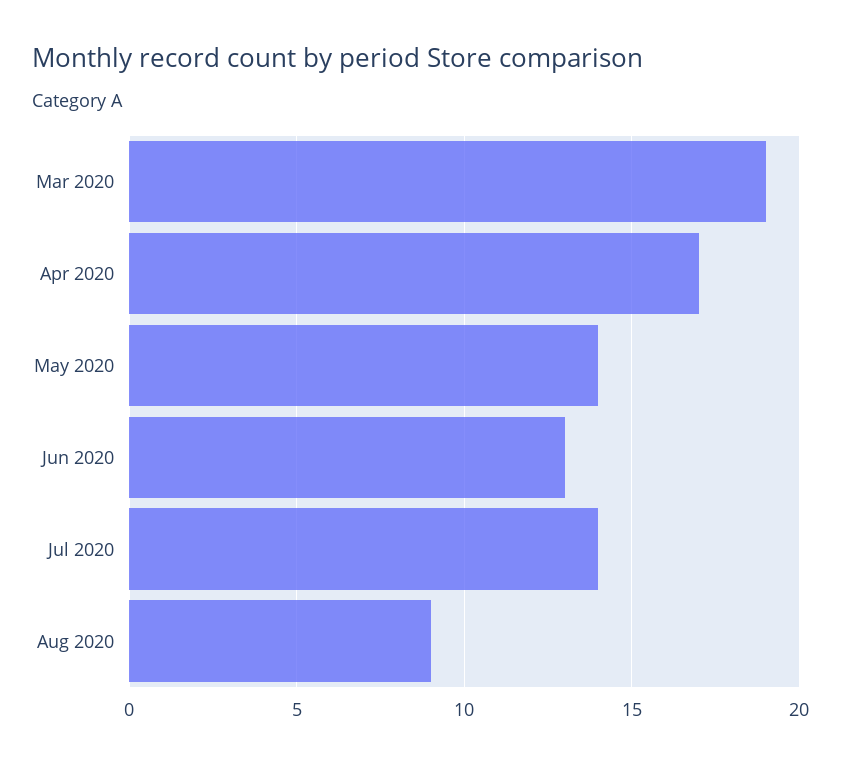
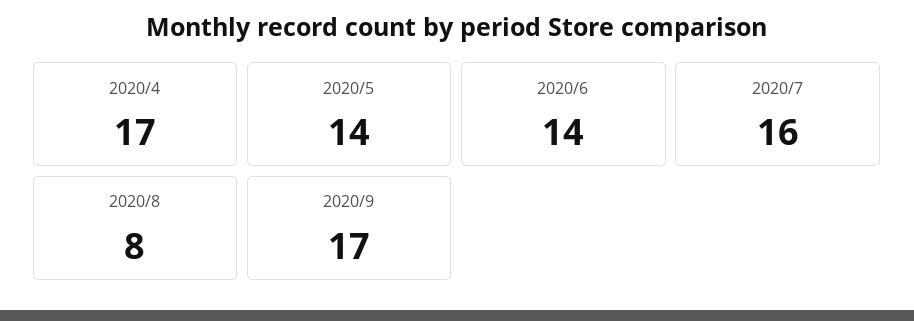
Mar 2020: 19 -> none
Jun 2020: 13 -> 14
Jul 2020: 14 -> 16
Aug 2020: 9 -> 8
2020/9: none -> 17

